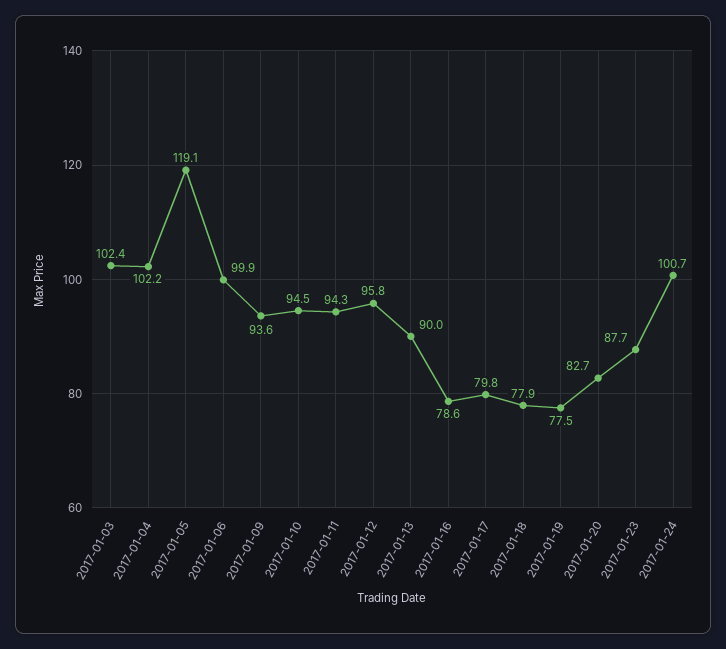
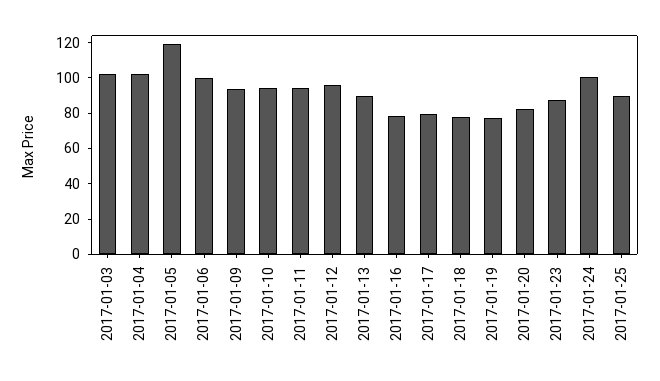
2017-01-25: none -> 90

